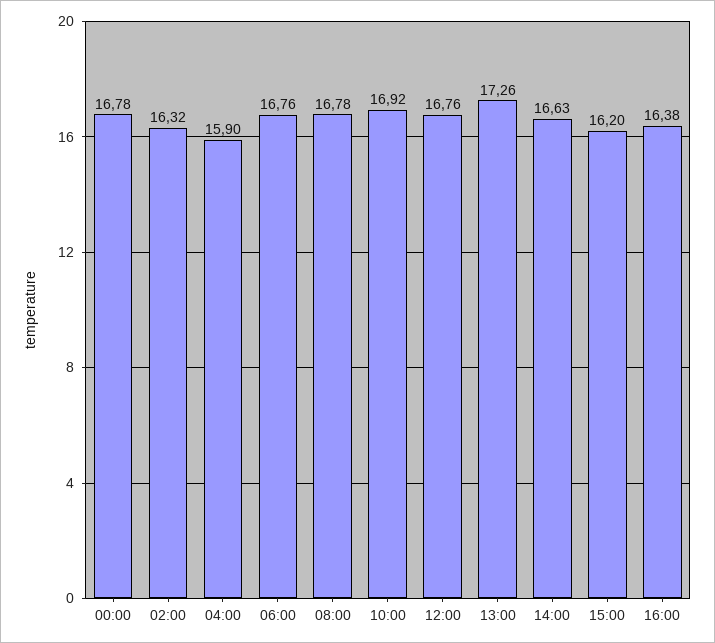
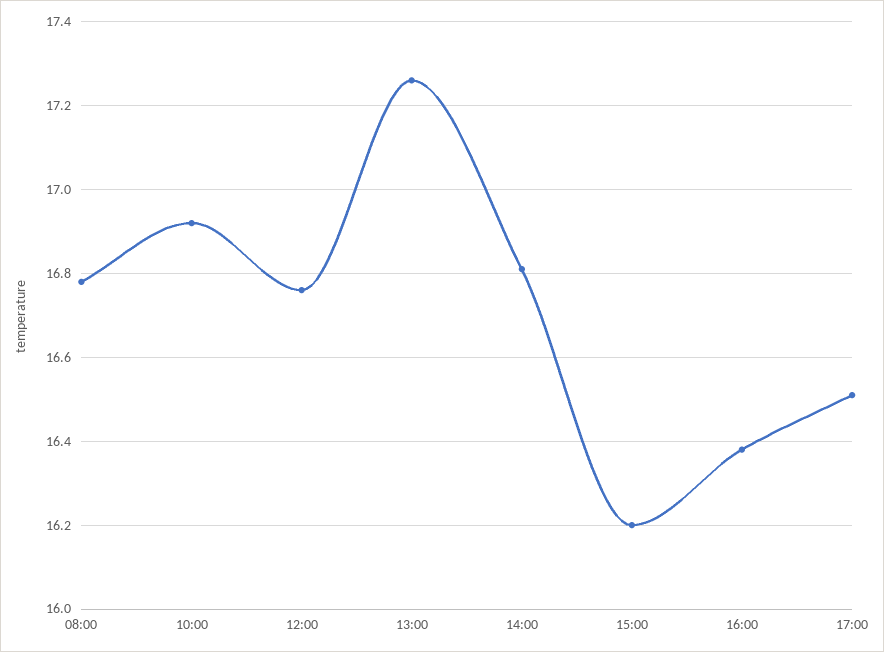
00:00: 16.78 -> none
02:00: 16.32 -> none
04:00: 15.9 -> none
06:00: 16.76 -> none
14:00: 16.63 -> 16.8
17:00: none -> 16.5

